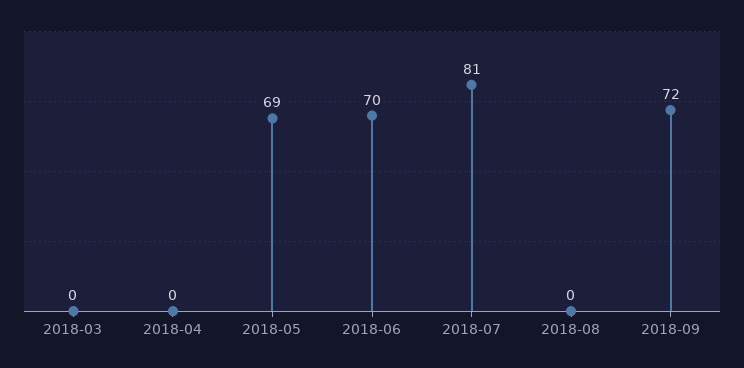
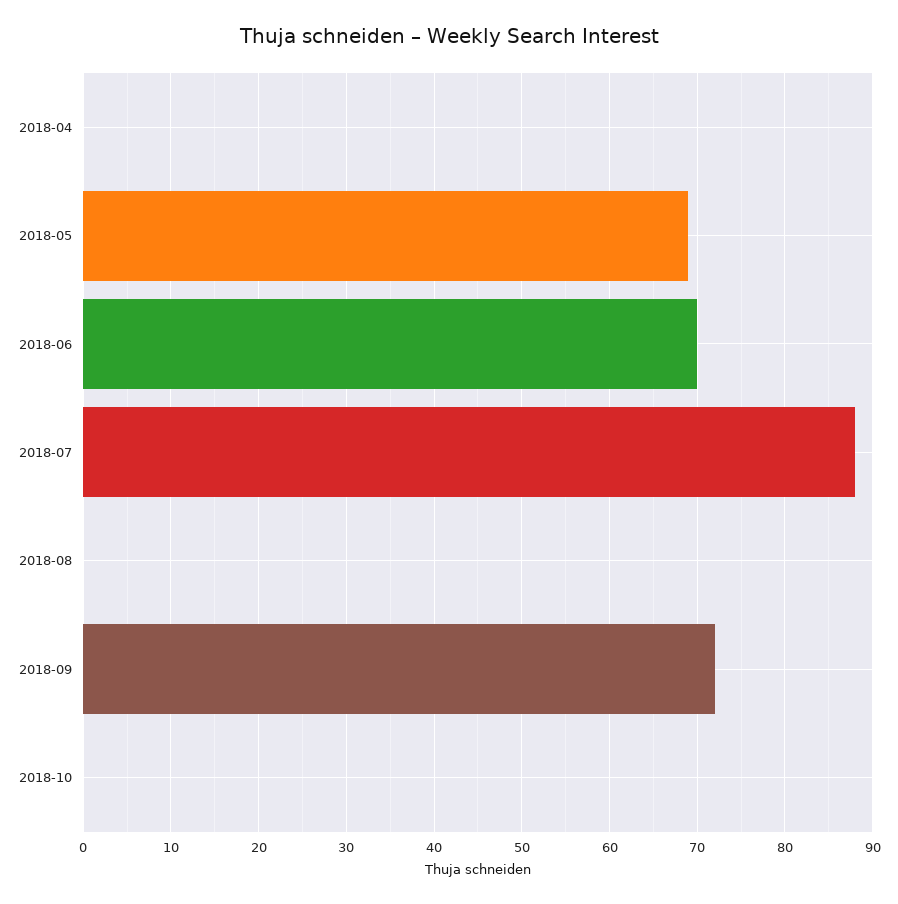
2018-03: 0 -> none
2018-07: 81 -> 88
2018-10: none -> 0

